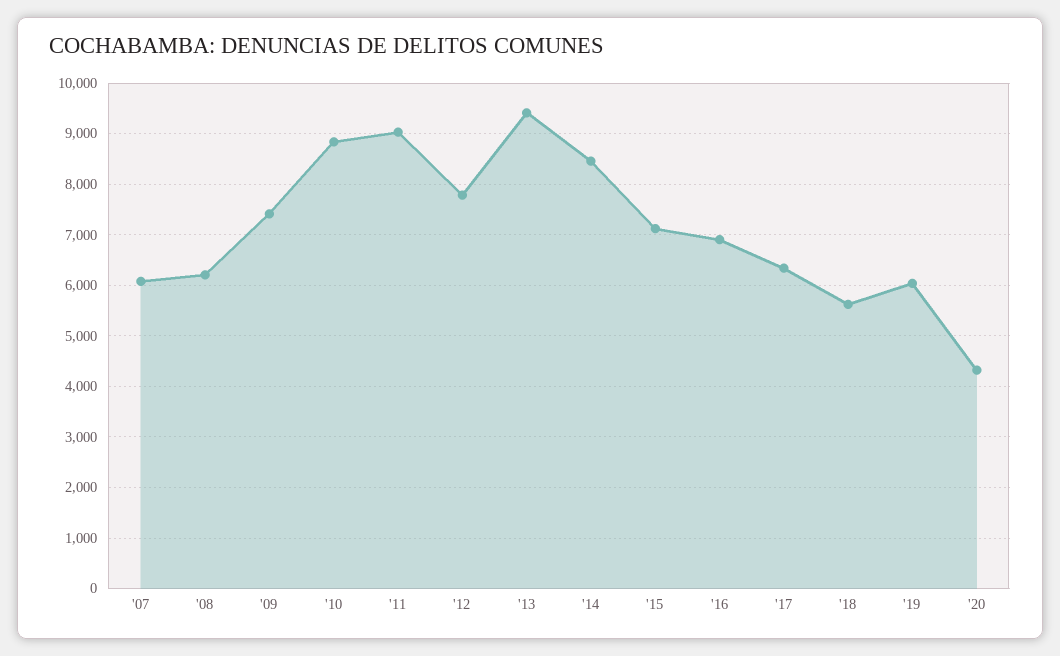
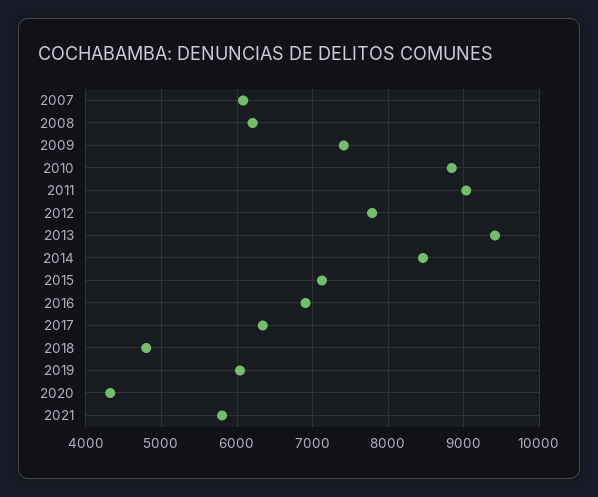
'18: 5600 -> 4800
2021: none -> 5800

